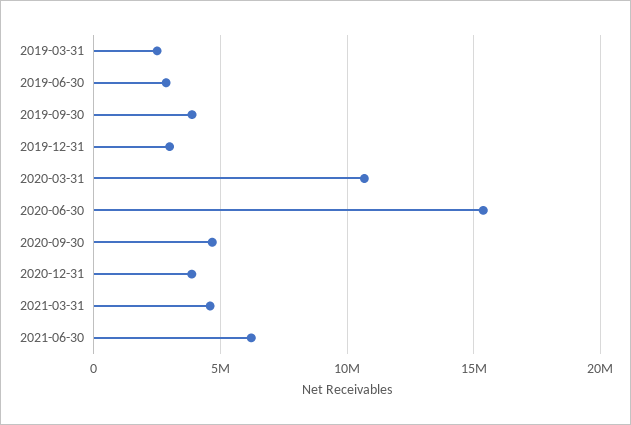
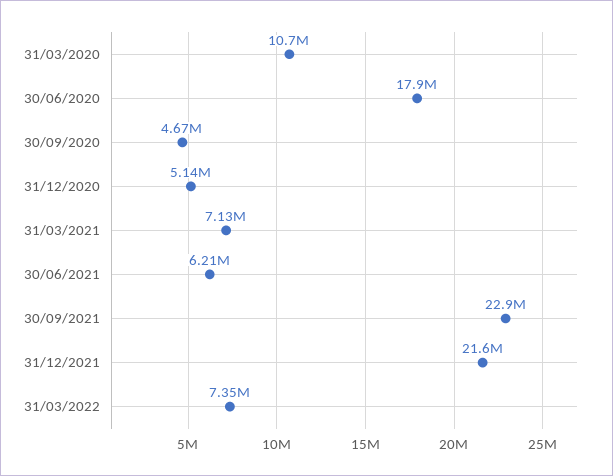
2019-03-31: 2500000 -> none
2019-06-30: 3000000 -> none
2019-09-30: 4000000 -> none
2019-12-31: 3000000 -> none
2020-06-30: 15500000 -> 17900000
2020-12-31: 4000000 -> 5140000
2021-03-31: 4500000 -> 7130000
30/09/2021: none -> 22900000
31/12/2021: none -> 21600000
31/03/2022: none -> 7350000

